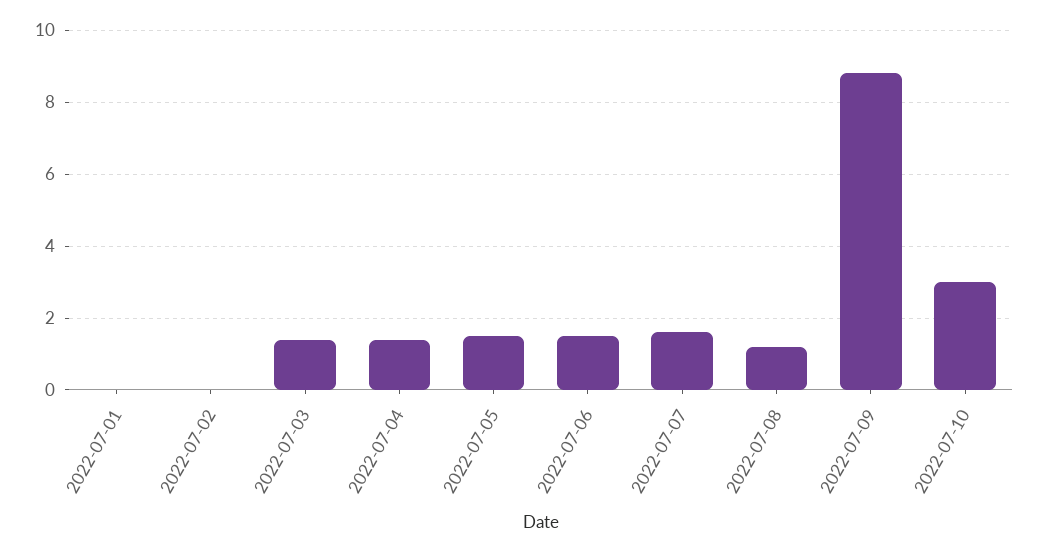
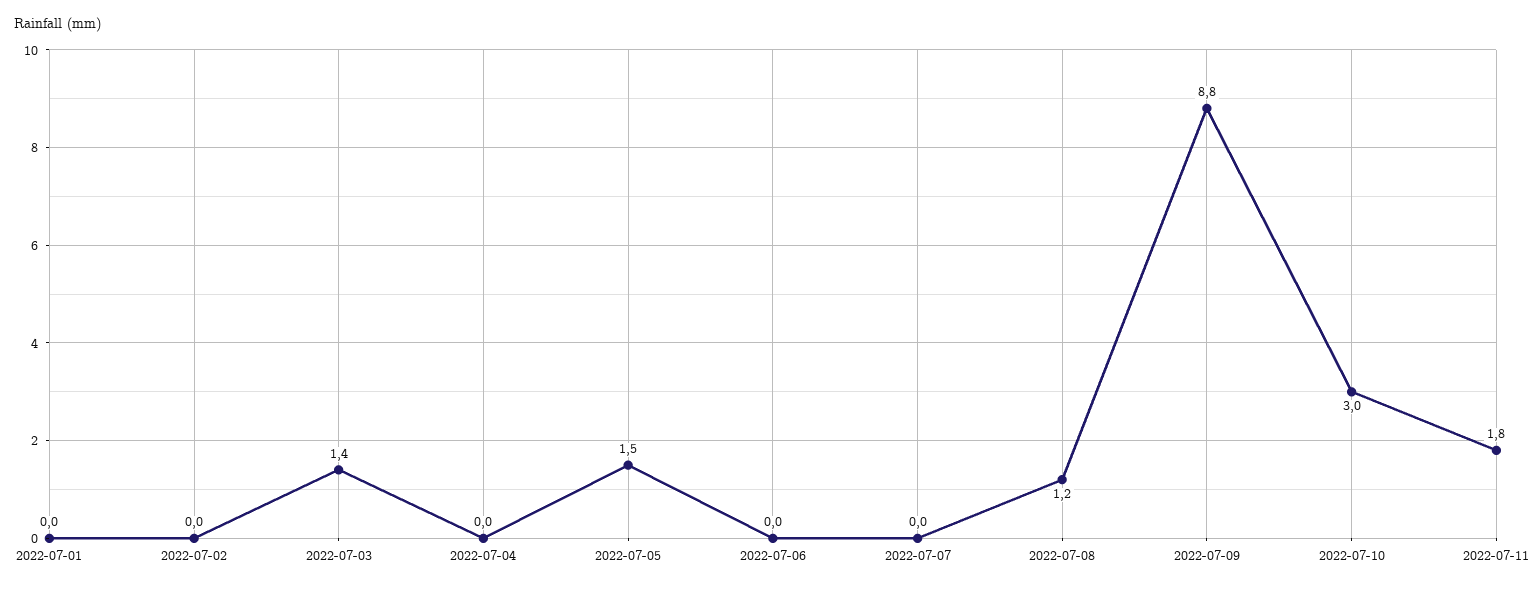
2022-07-04: 1.5 -> 0
2022-07-06: 1.5 -> 0
2022-07-07: 1.5 -> 0
2022-07-11: none -> 1.8

